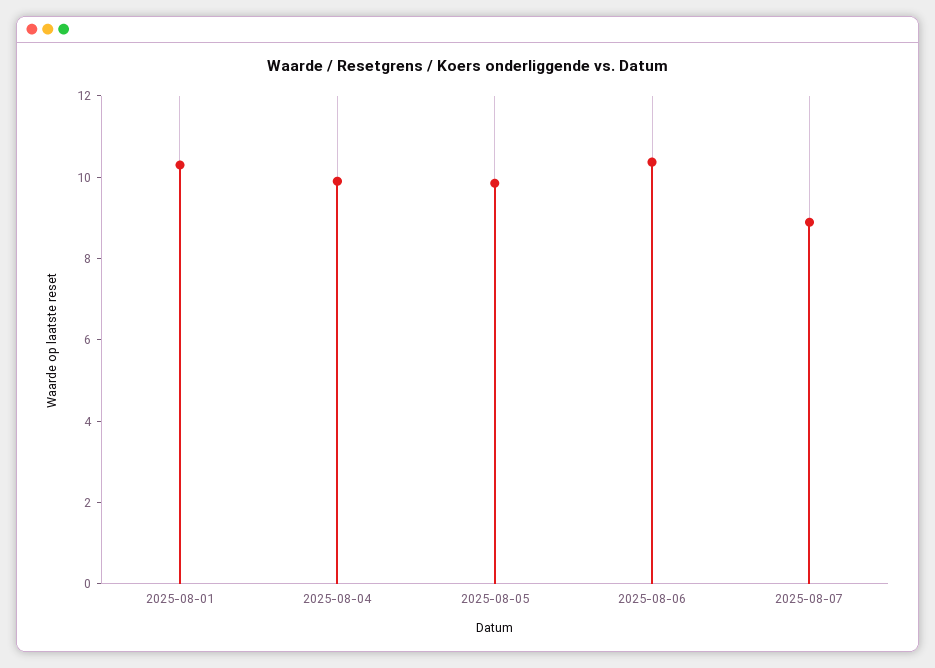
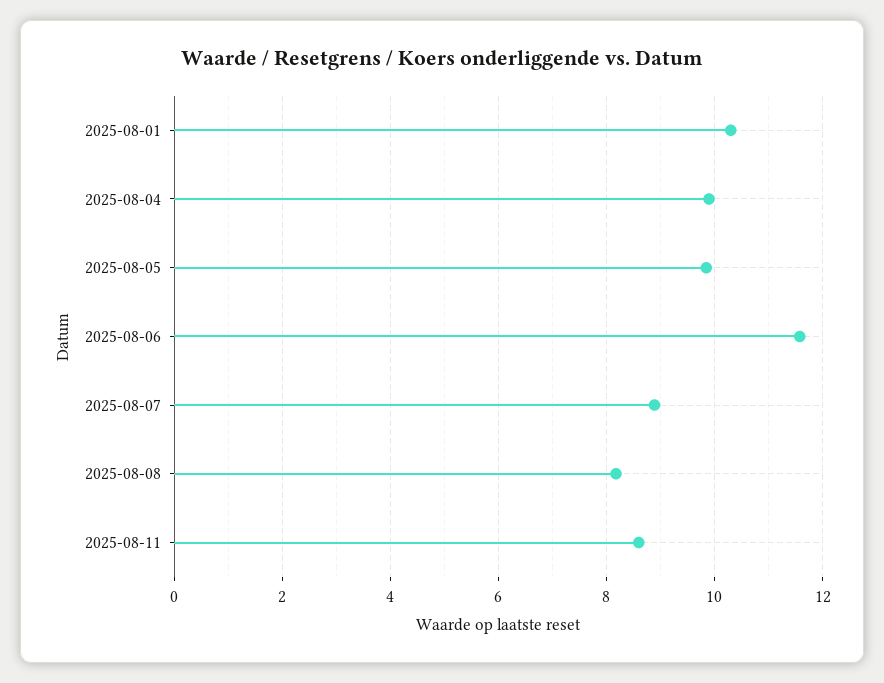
2025-08-06: 10.5 -> 11.6
2025-08-08: none -> 8.2
2025-08-11: none -> 8.6

